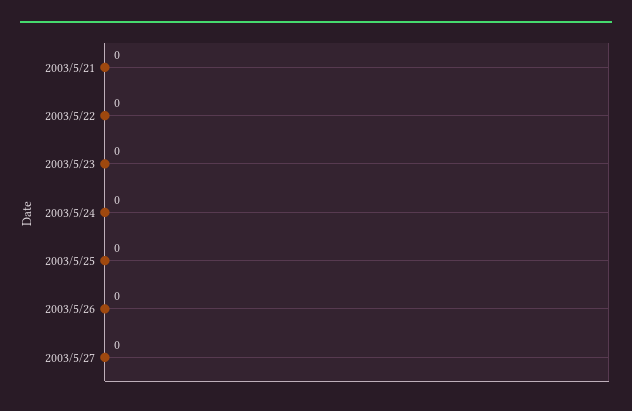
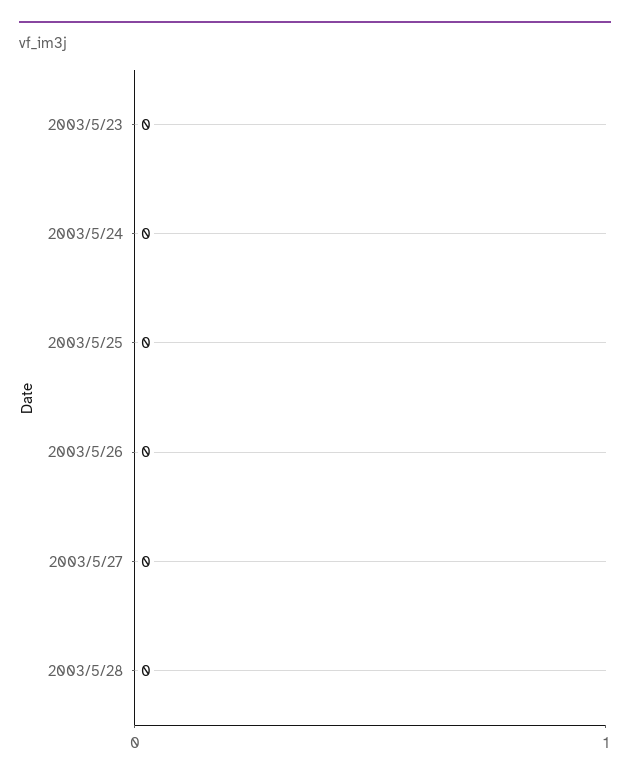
2003/5/21: 0 -> none
2003/5/22: 0 -> none
2003/5/28: none -> 0

